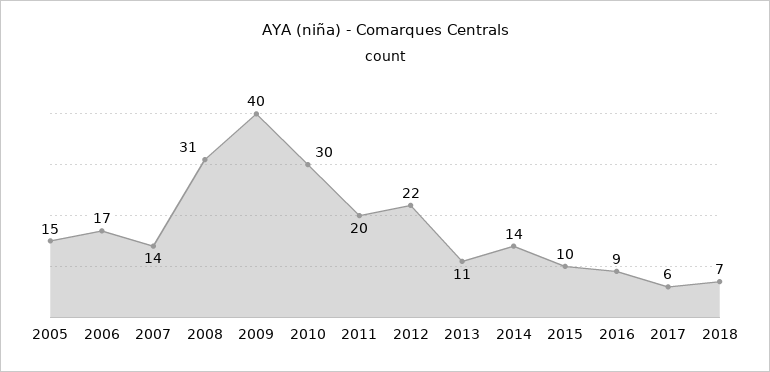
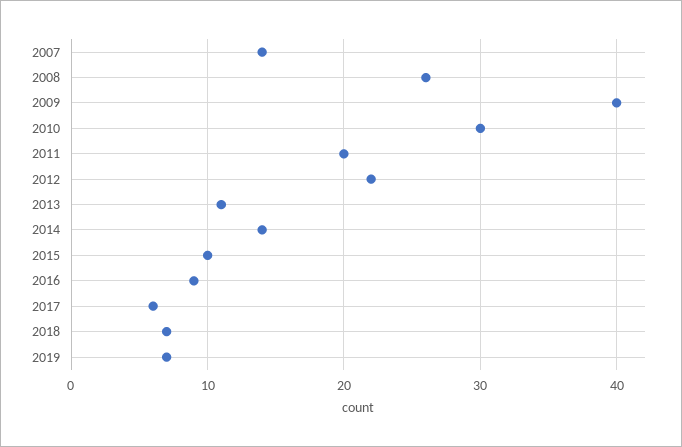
2005: 15 -> none
2006: 17 -> none
2008: 31 -> 26
2019: none -> 7

